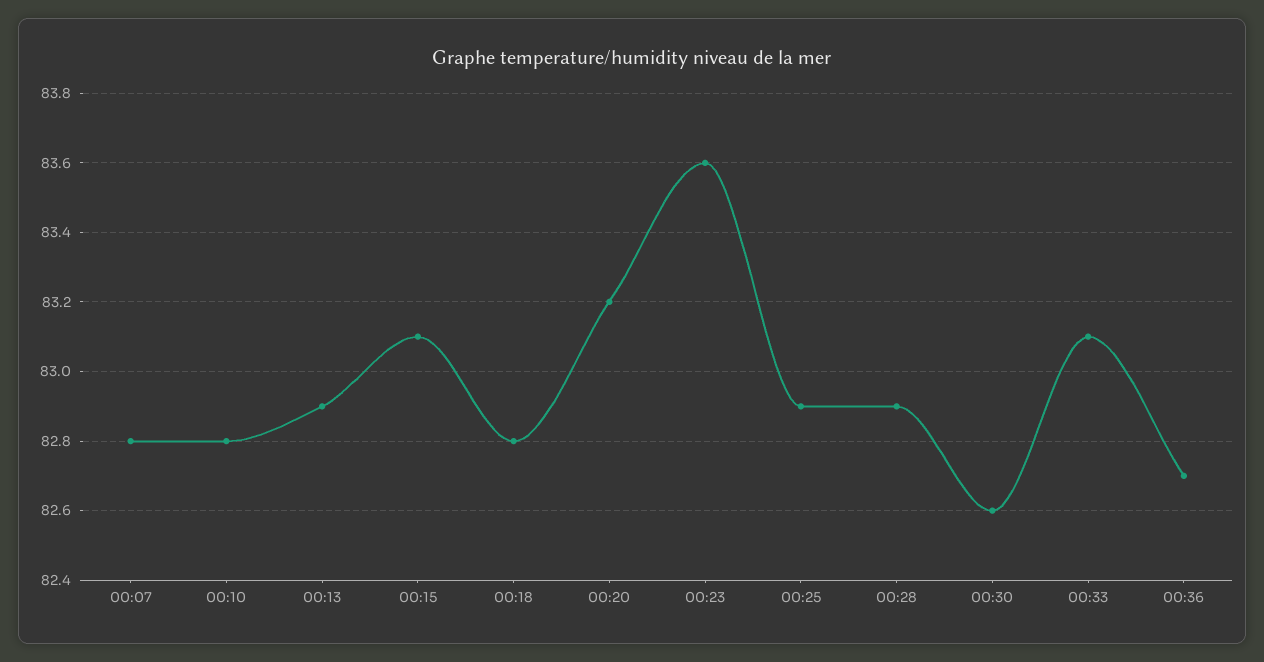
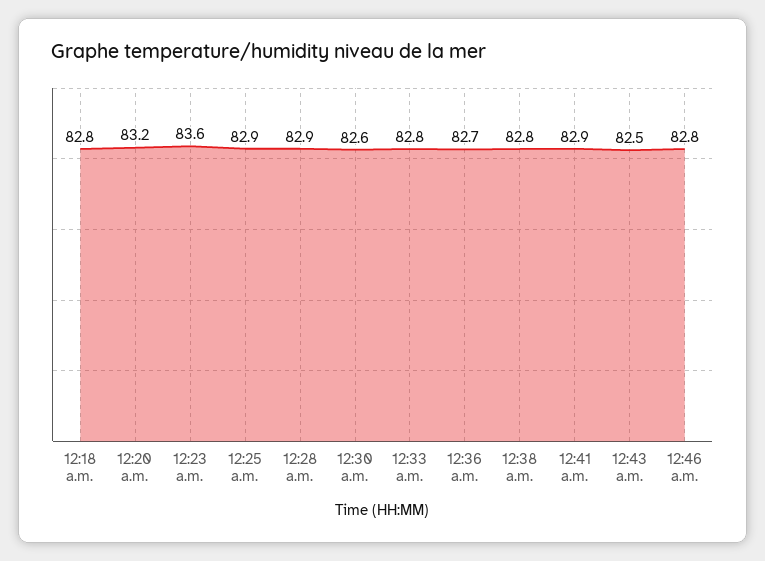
00:07: 82.8 -> none
00:10: 82.8 -> none
00:13: 82.9 -> none
00:15: 83.1 -> none
00:33: 83.1 -> 82.8
12:38 a.m.: none -> 82.8
12:41 a.m.: none -> 82.9
12:43 a.m.: none -> 82.5
12:46 a.m.: none -> 82.8

